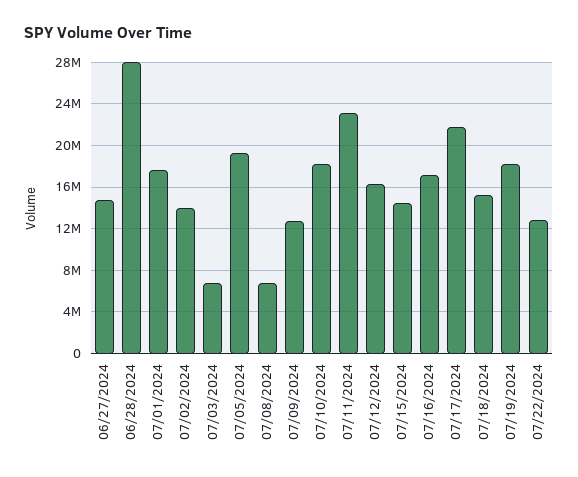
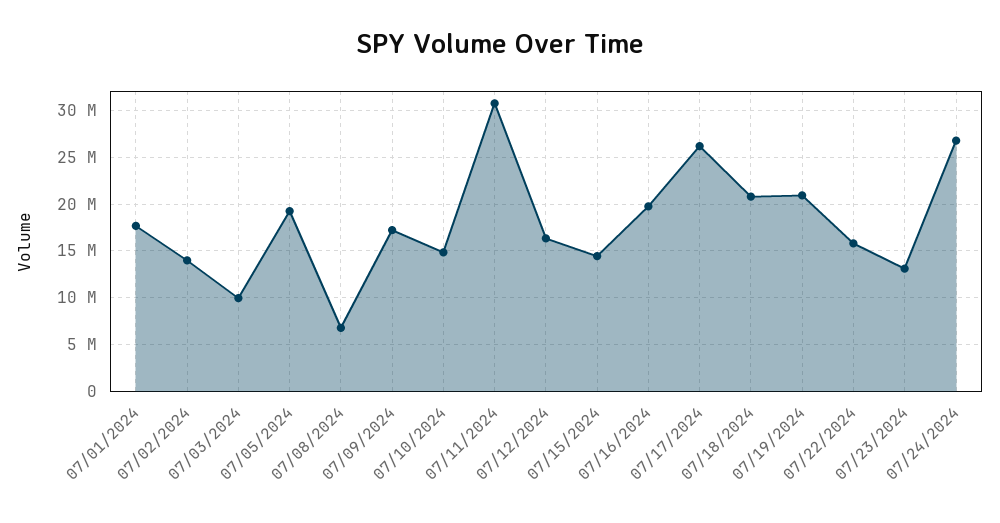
06/27/2024: 15000000 -> none
06/28/2024: 28000000 -> none
07/03/2024: 7000000 -> 10000000
07/09/2024: 13000000 -> 17000000
07/10/2024: 18000000 -> 15000000
07/11/2024: 23000000 -> 31000000
07/16/2024: 17000000 -> 20000000
07/17/2024: 22000000 -> 26000000
07/18/2024: 15000000 -> 21000000
07/19/2024: 18000000 -> 21000000
07/22/2024: 13000000 -> 16000000
07/23/2024: none -> 13000000
07/24/2024: none -> 27000000

